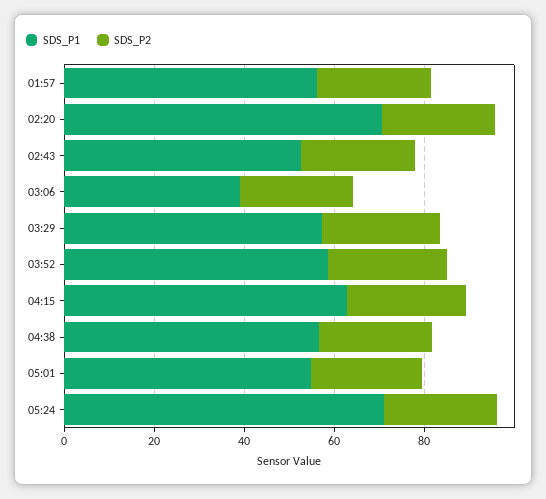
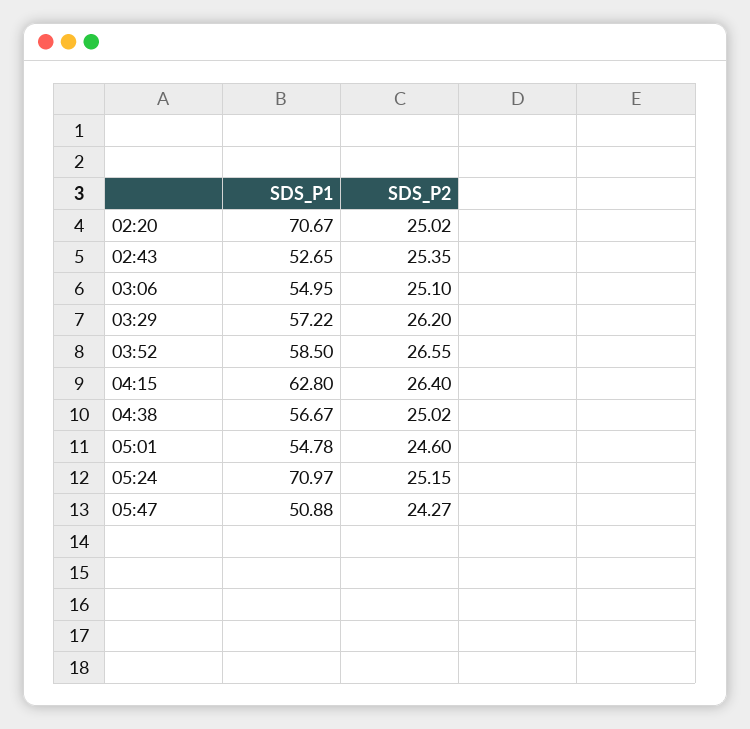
SDS_P1, 01:57: 55 -> none
SDS_P2, 01:57: 25 -> none
SDS_P1, 03:06: 40 -> 54.95
SDS_P1, 05:47: none -> 50.88
SDS_P2, 05:47: none -> 24.27

